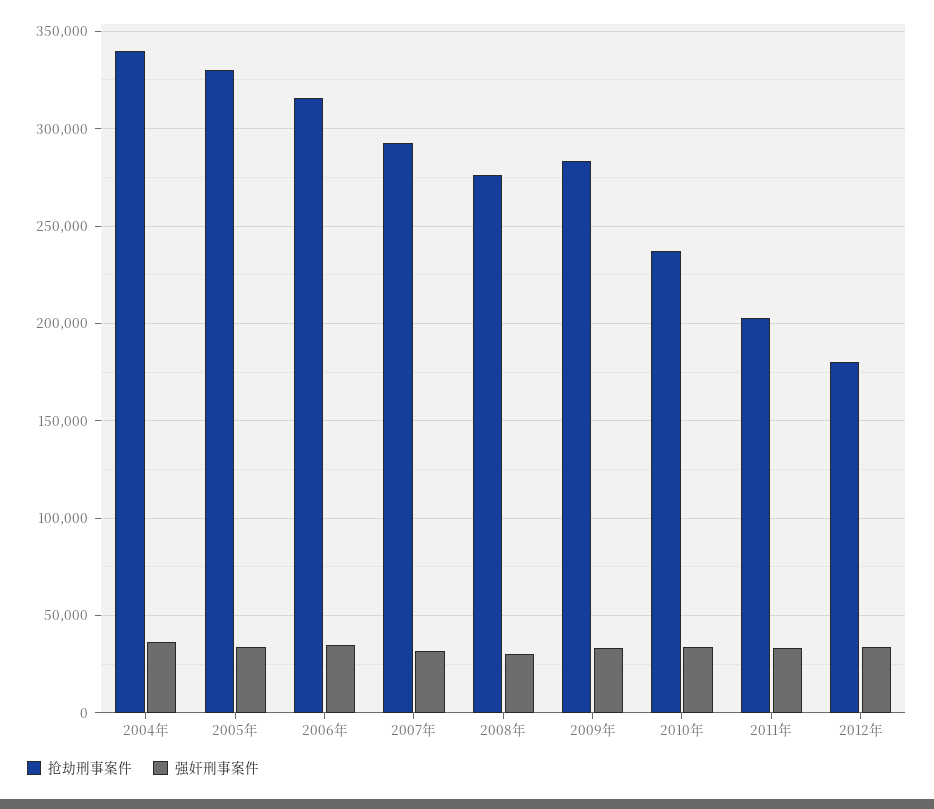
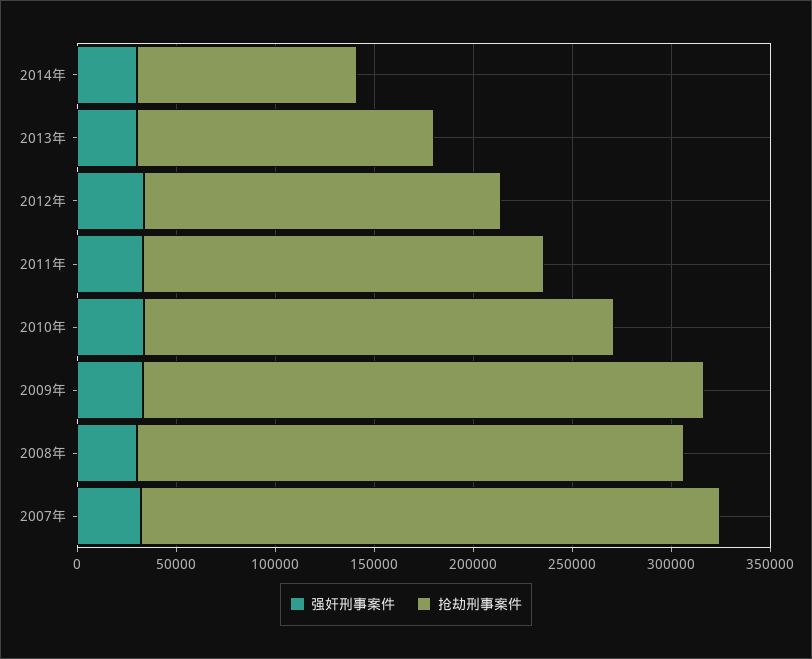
抢劫刑事案件, 2004年: 340000 -> none
强奸刑事案件, 2004年: 35000 -> none
抢劫刑事案件, 2005年: 330000 -> none
强奸刑事案件, 2005年: 35000 -> none
抢劫刑事案件, 2006年: 315000 -> none
强奸刑事案件, 2006年: 35000 -> none
强奸刑事案件, 2014年: none -> 30000
抢劫刑事案件, 2014年: none -> 110000
强奸刑事案件, 2013年: none -> 30000
抢劫刑事案件, 2013年: none -> 150000

